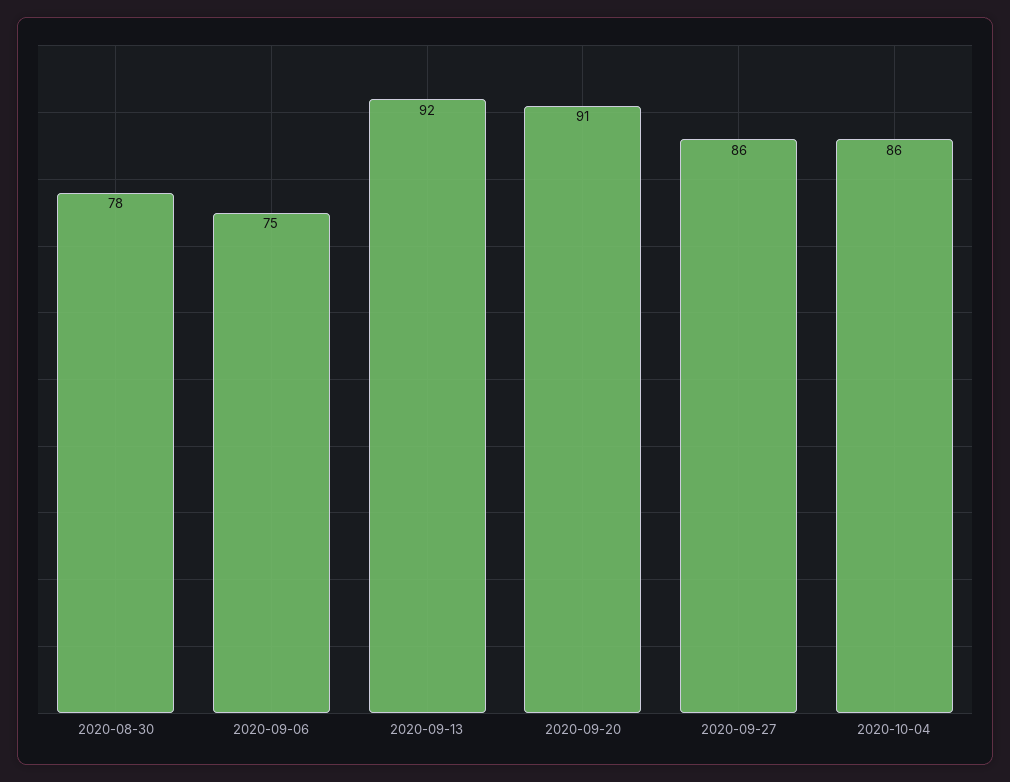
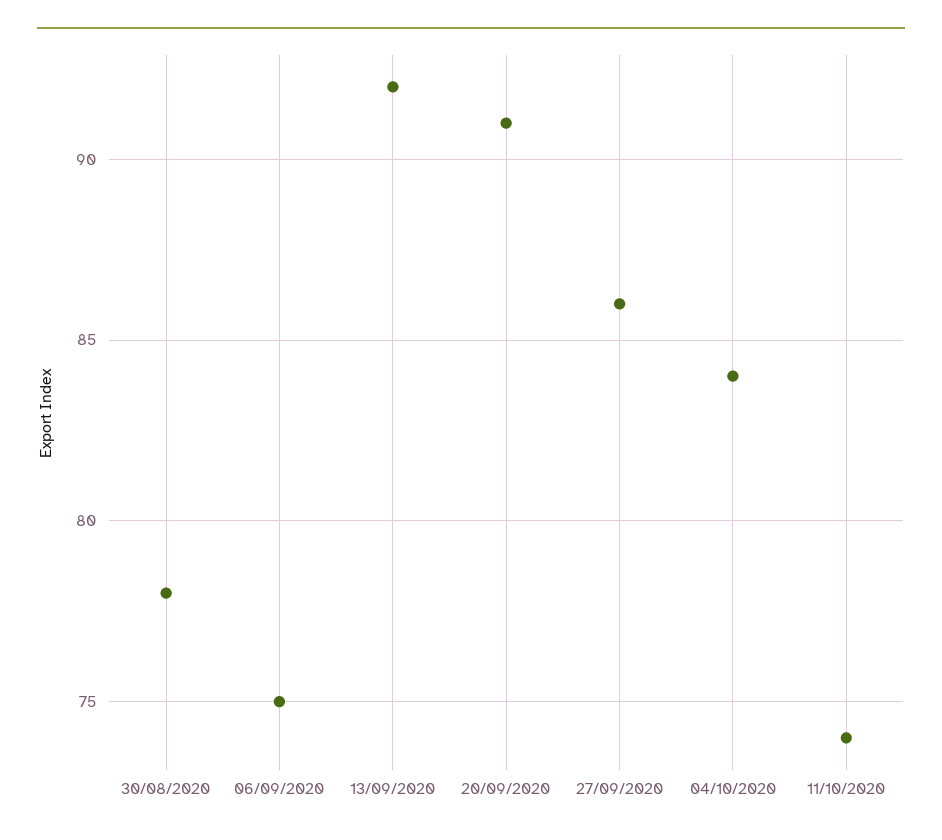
2020-10-04: 86 -> 84
11/10/2020: none -> 74

